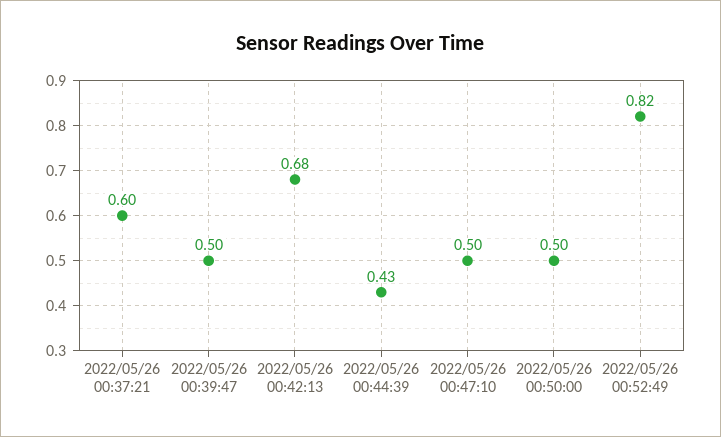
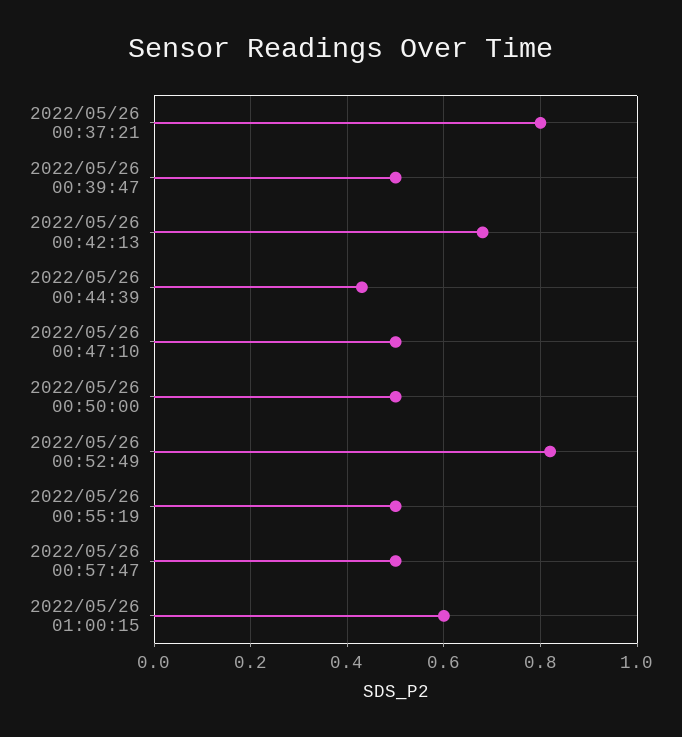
2022/05/26 00:37:21: 0.6 -> 0.8
2022/05/26 00:55:19: none -> 0.5
2022/05/26 00:57:47: none -> 0.5
2022/05/26 01:00:15: none -> 0.6

